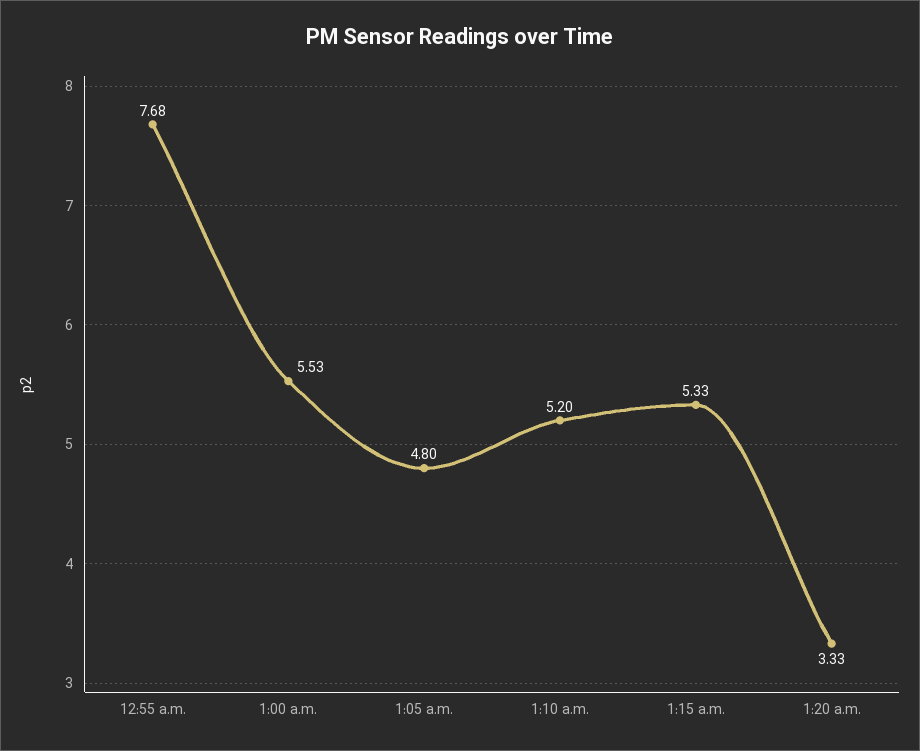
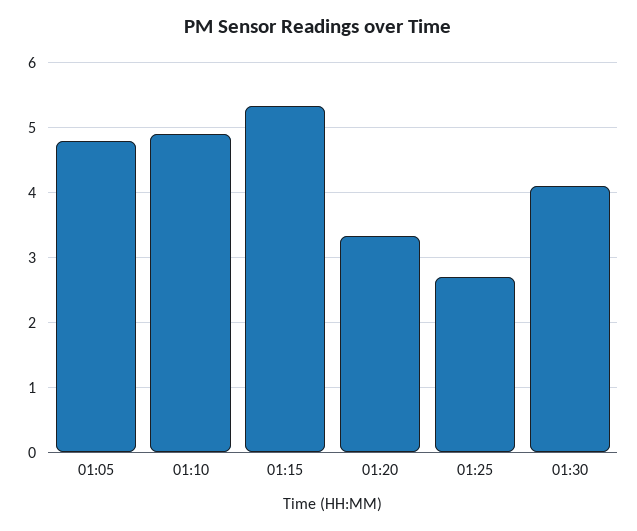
12:55 a.m.: 7.68 -> none
1:00 a.m.: 5.53 -> none
1:10 a.m.: 5.2 -> 4.9
01:25: none -> 2.7
01:30: none -> 4.1

